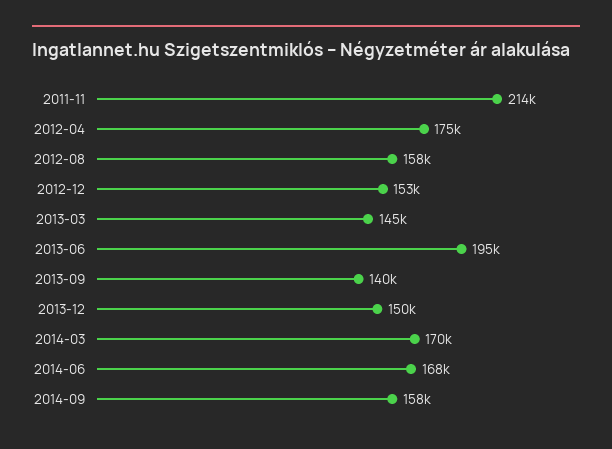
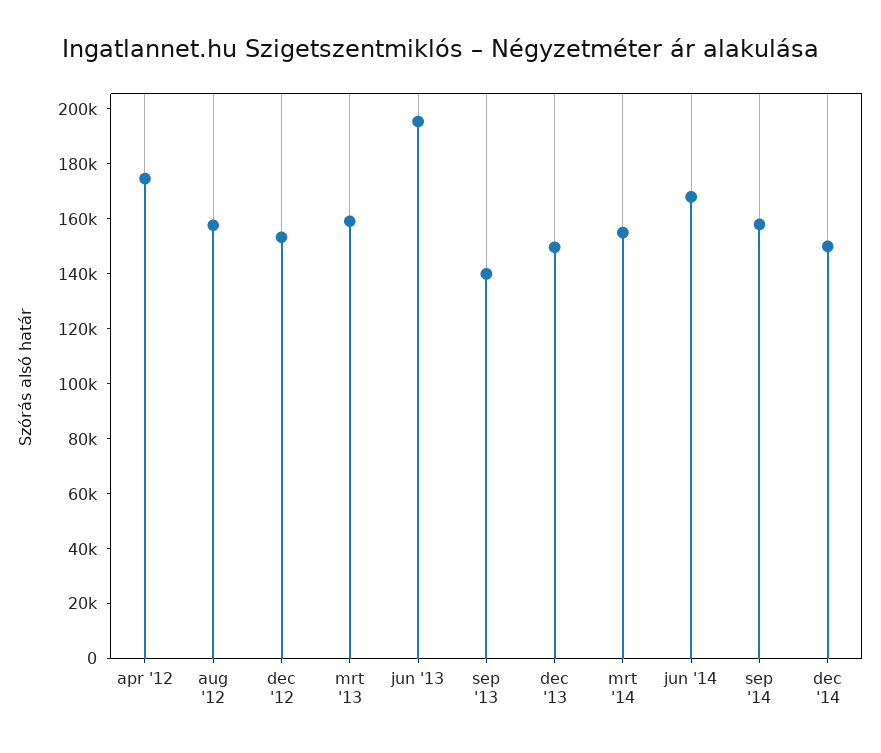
2011-11: 214000 -> none
2013-03: 145000 -> 160000
2014-03: 170000 -> 155000
dec '14: none -> 150000

